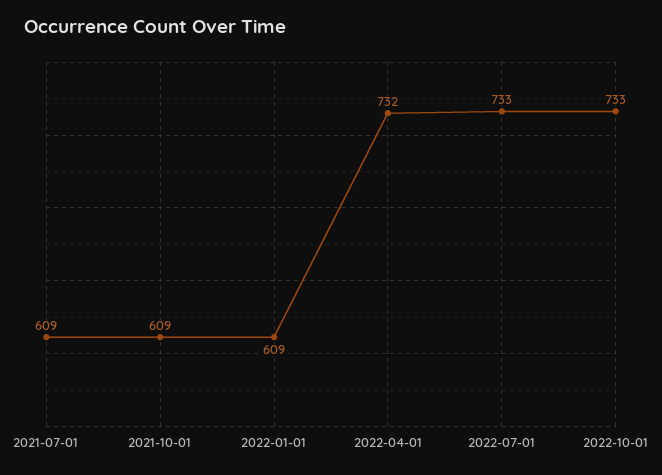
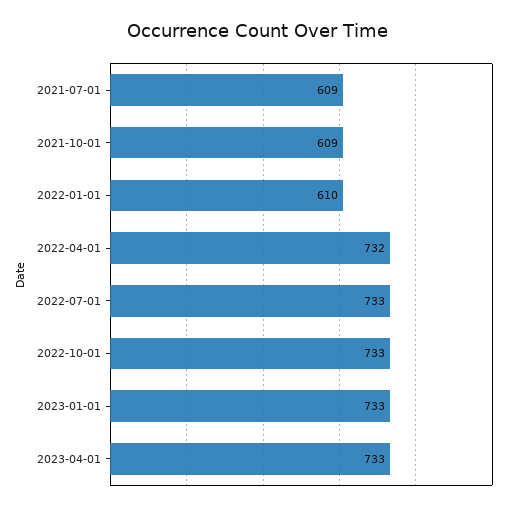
2022-01-01: 609 -> 610
2023-01-01: none -> 733
2023-04-01: none -> 733

